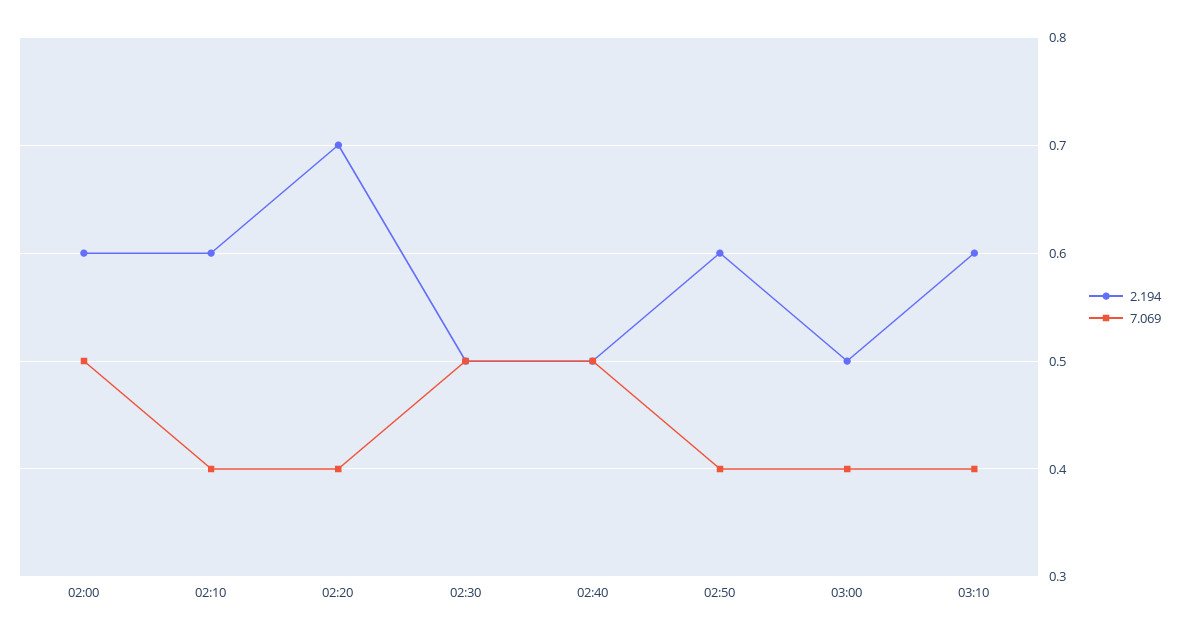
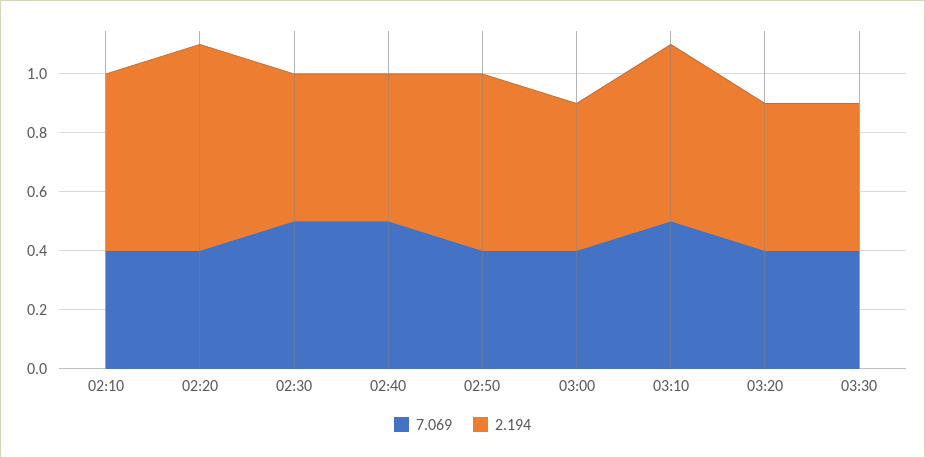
2.194, 02:00: 0.6 -> none
7.069, 02:00: 0.5 -> none
7.069, 03:10: 0.4 -> 0.5
7.069, 03:20: none -> 0.4
2.194, 03:20: none -> 0.5
7.069, 03:30: none -> 0.4
2.194, 03:30: none -> 0.5

